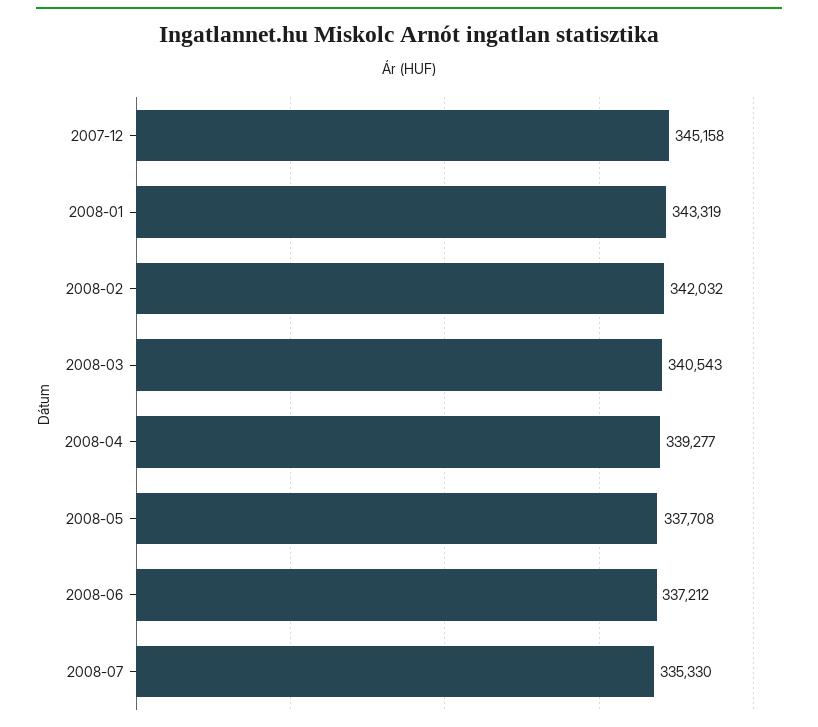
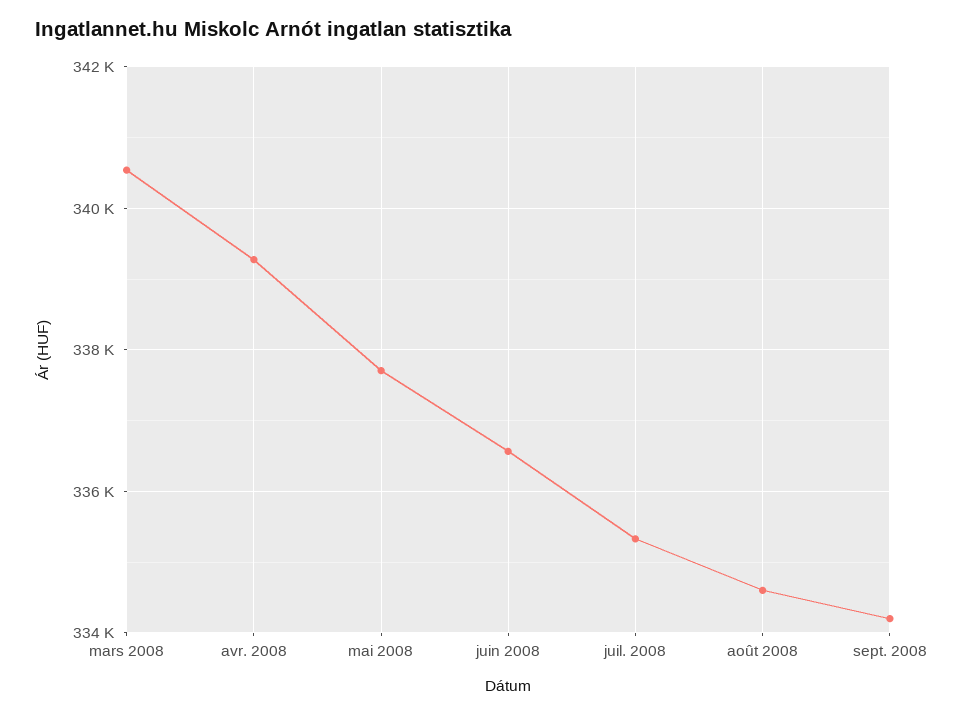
2007-12: 345158 -> none
2008-01: 343319 -> none
2008-02: 342032 -> none
2008-06: 337212 -> 336600
août 2008: none -> 334600
sept. 2008: none -> 334200

